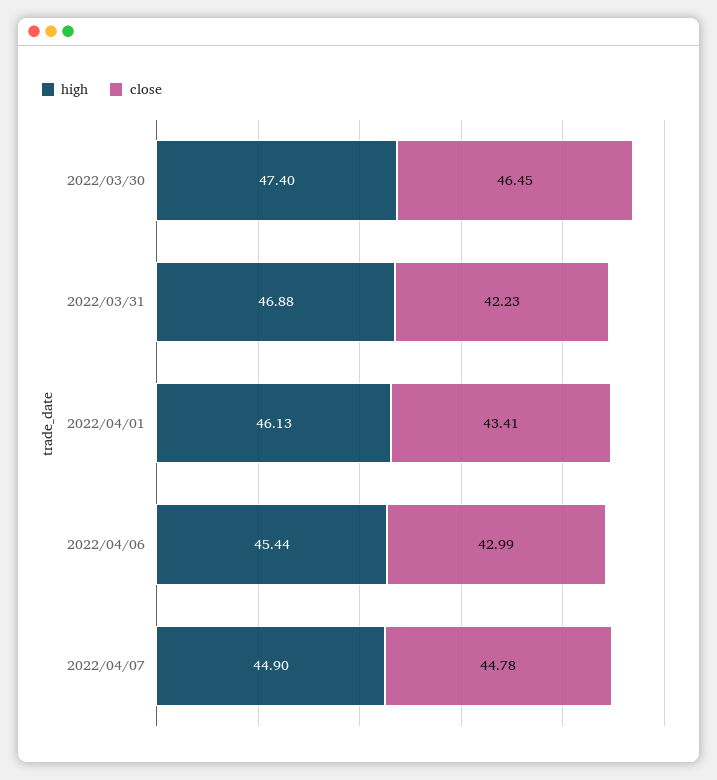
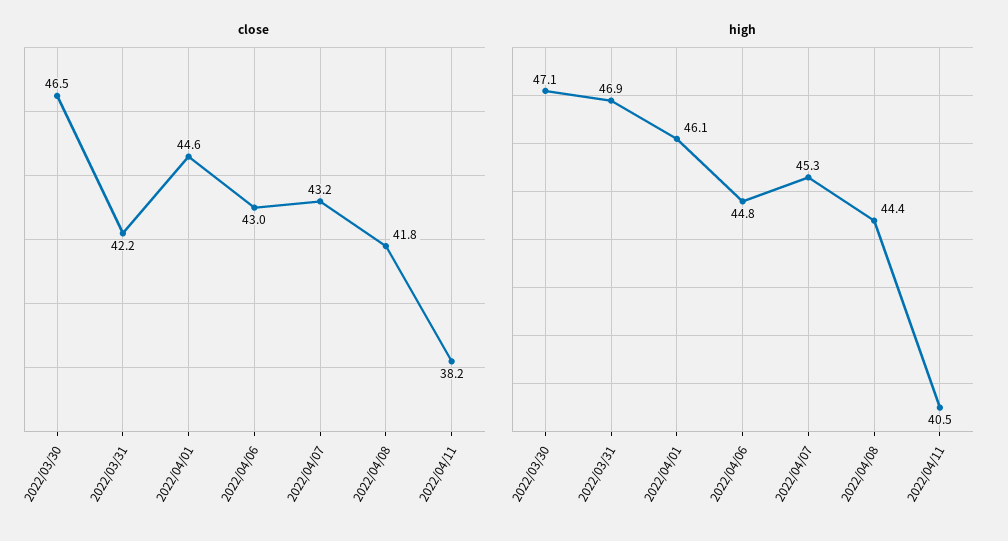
high, 2022/03/30: 47.4 -> 47.1
close, 2022/04/01: 43.41 -> 44.6
high, 2022/04/06: 45.44 -> 44.8
high, 2022/04/07: 44.9 -> 45.3
close, 2022/04/07: 44.78 -> 43.2
close, 2022/04/08: none -> 41.8
close, 2022/04/11: none -> 38.2
high, 2022/04/08: none -> 44.4
high, 2022/04/11: none -> 40.5

